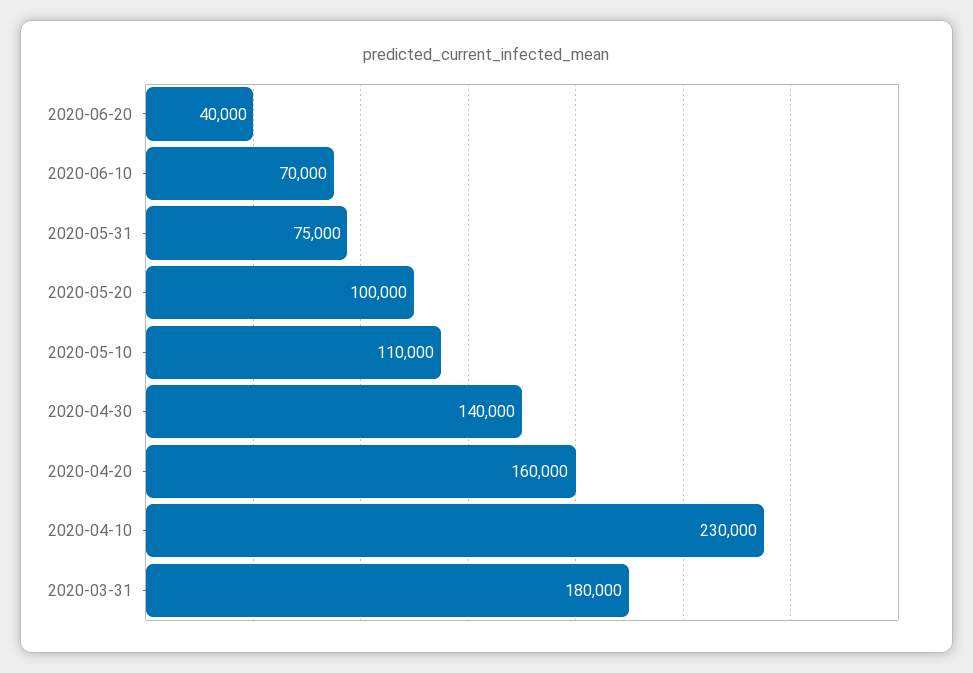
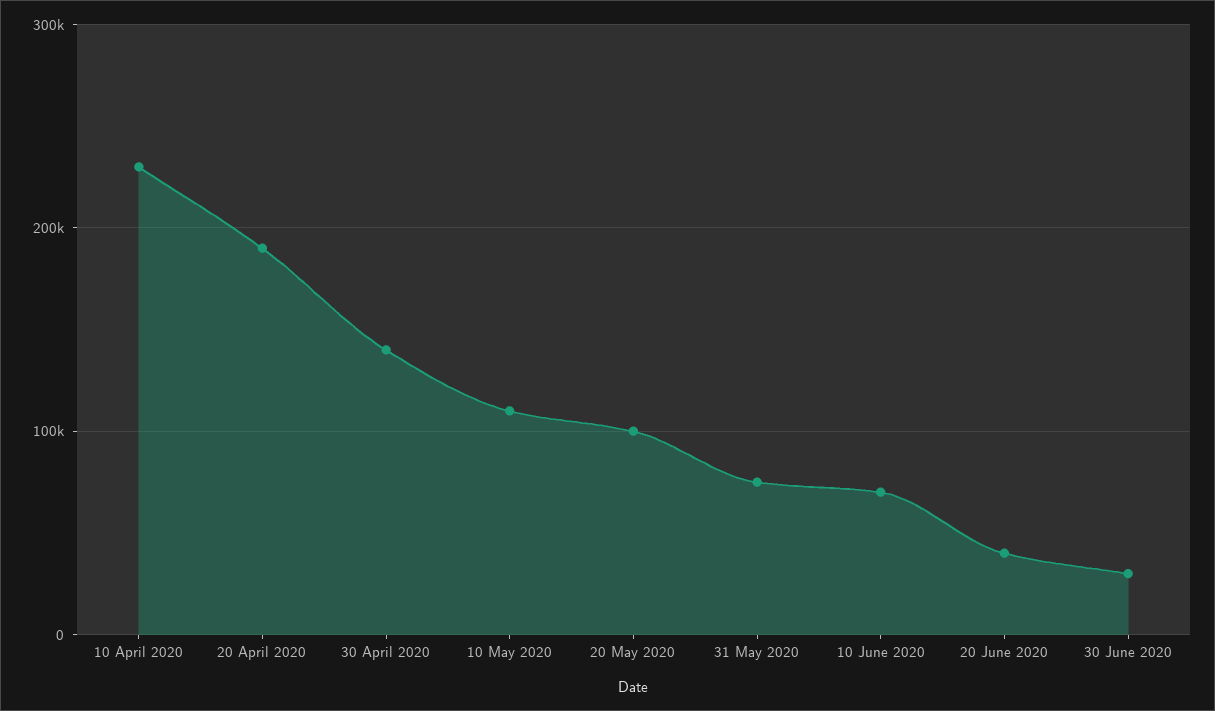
2020-04-20: 160000 -> 190000
2020-03-31: 180000 -> none
30 June 2020: none -> 30000

